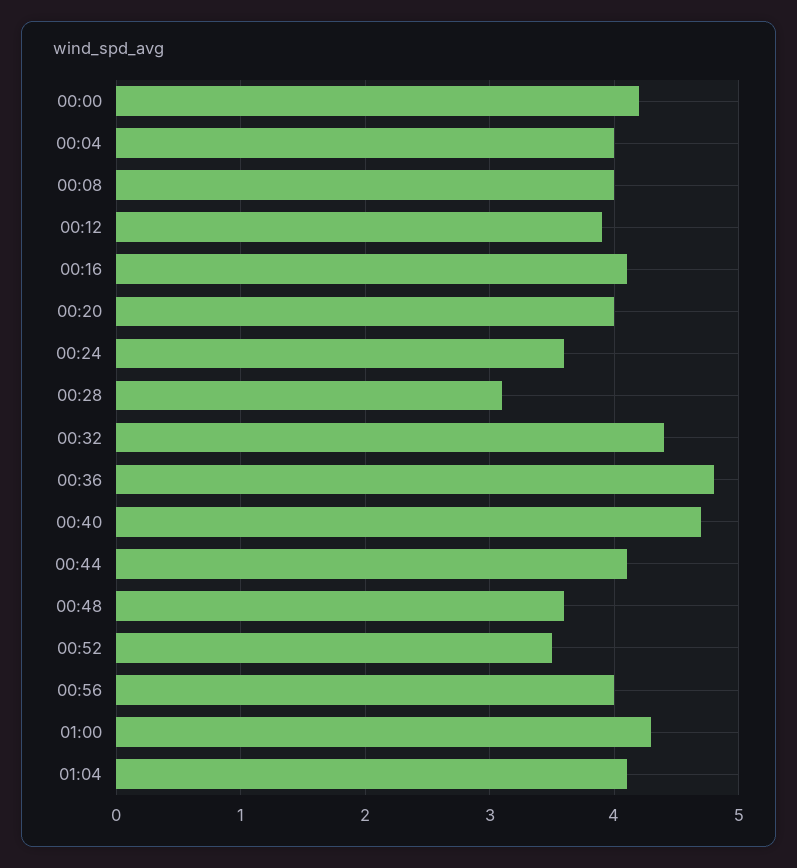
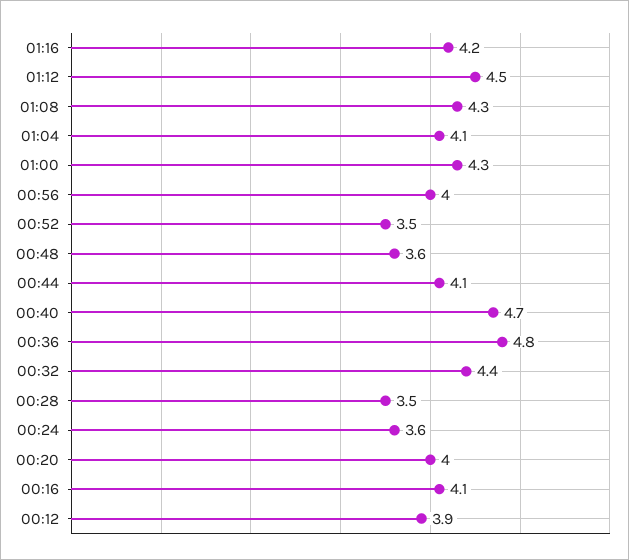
00:00: 4.2 -> none
00:04: 4 -> none
00:08: 4 -> none
00:28: 3.1 -> 3.5
01:16: none -> 4.2
01:12: none -> 4.5
01:08: none -> 4.3

